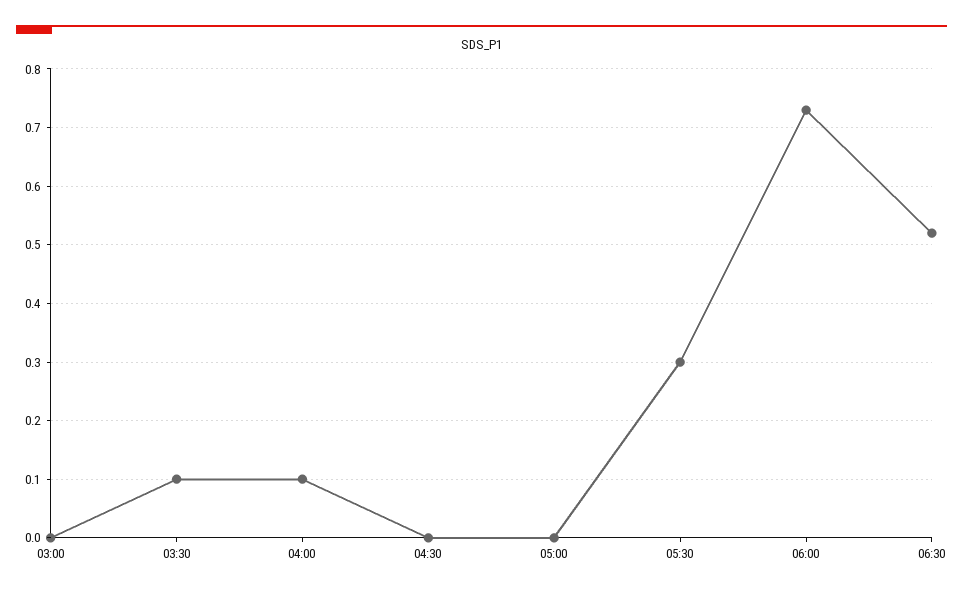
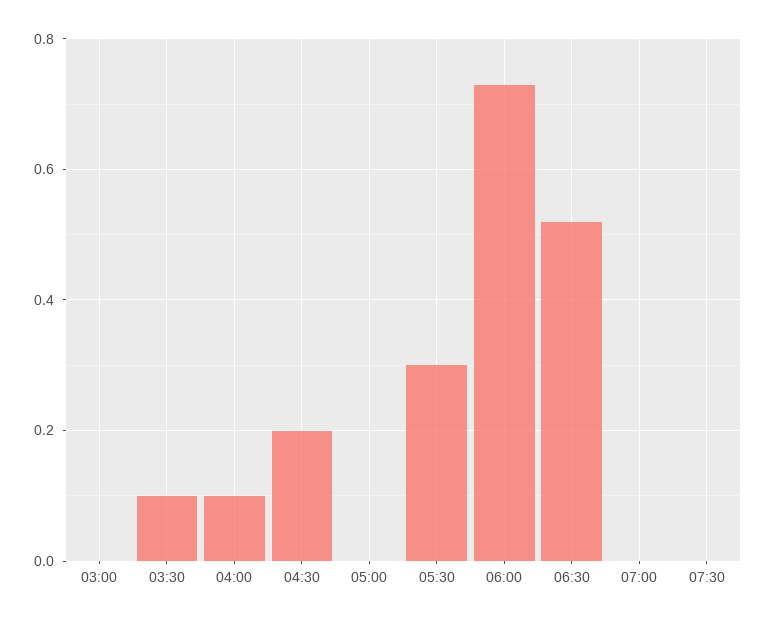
04:30: 0 -> 0.2
07:00: none -> 0
07:30: none -> 0

